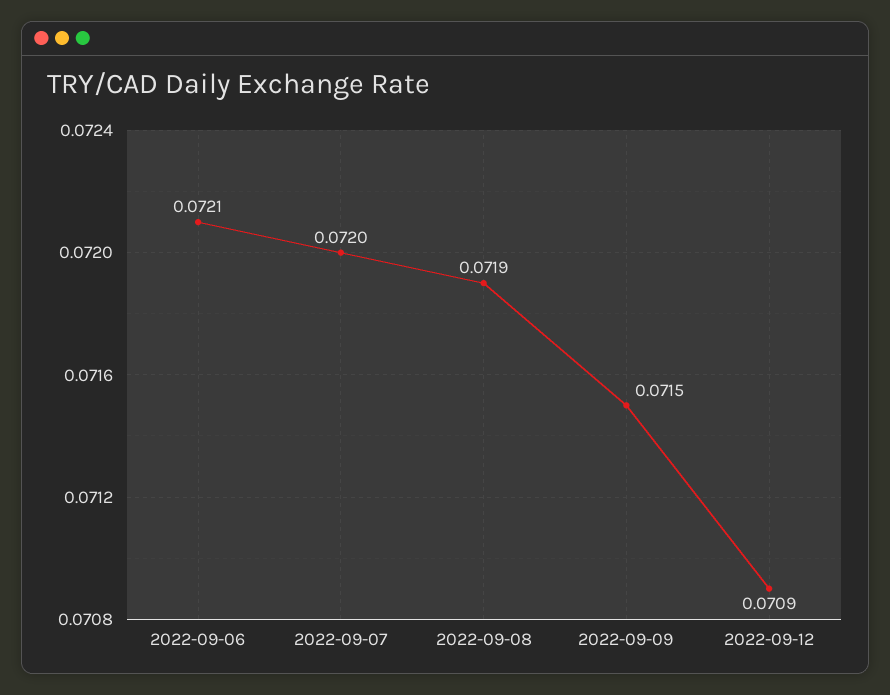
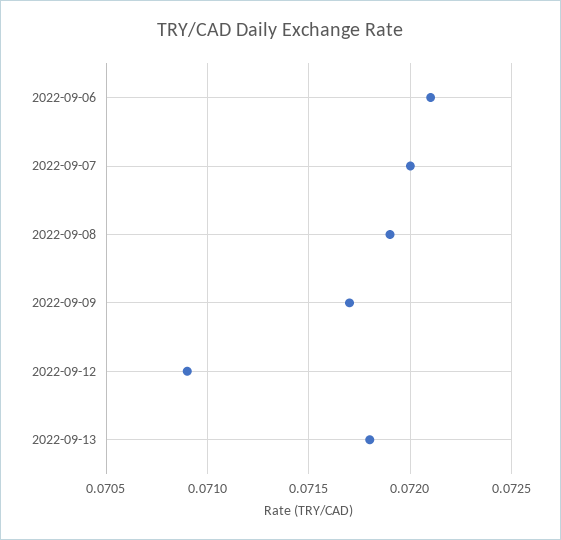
2022-09-09: 0.0715 -> 0.0717
2022-09-13: none -> 0.0718

